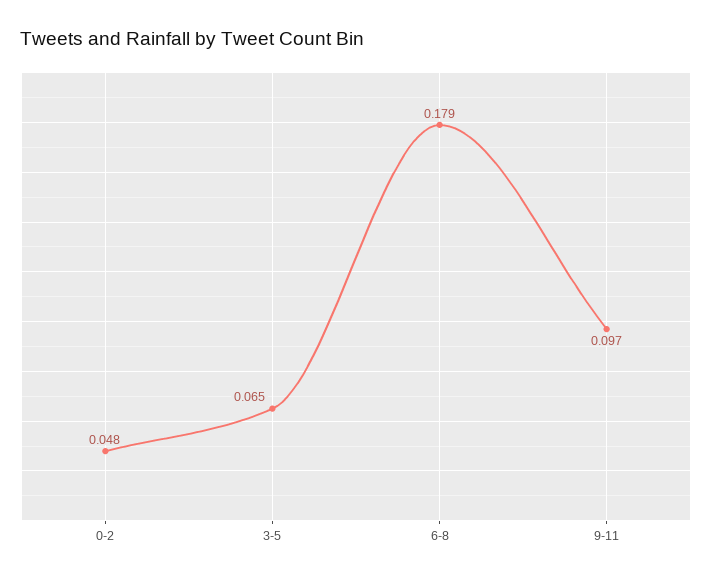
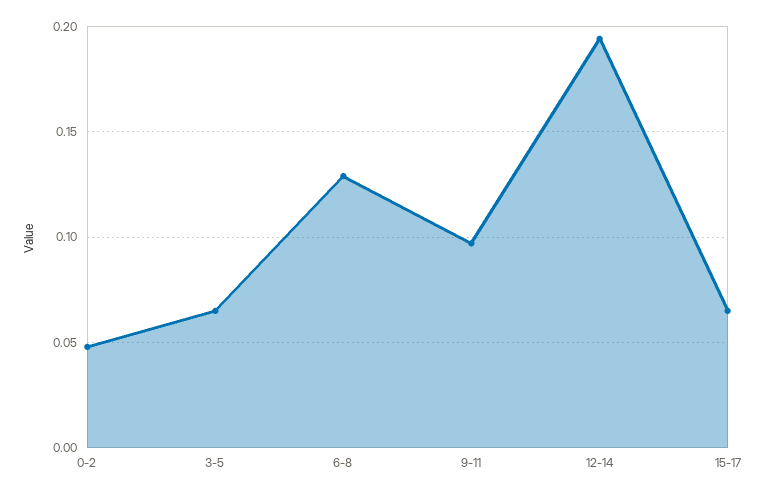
6-8: 0.179 -> 0.13
12-14: none -> 0.195
15-17: none -> 0.065

